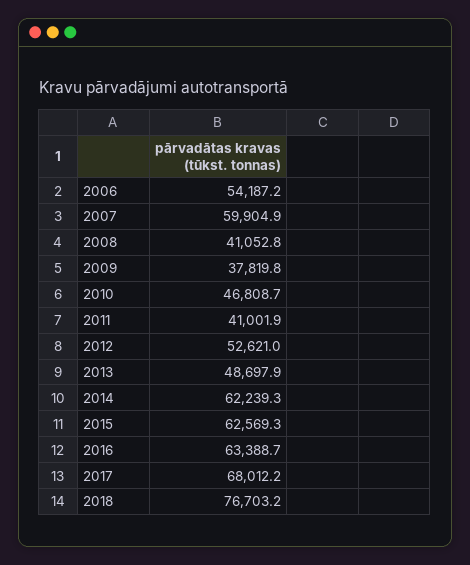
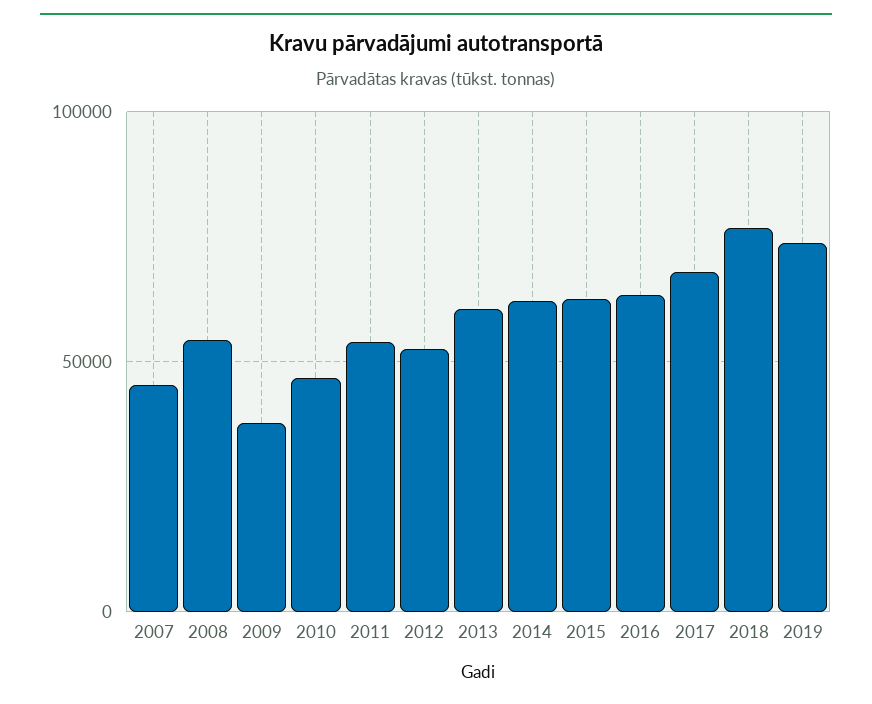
2006: 54187.2 -> none
2007: 59904.9 -> 45000
2008: 41052.8 -> 55000
2011: 41001.9 -> 55000
2013: 48697.9 -> 60000
2019: none -> 75000

